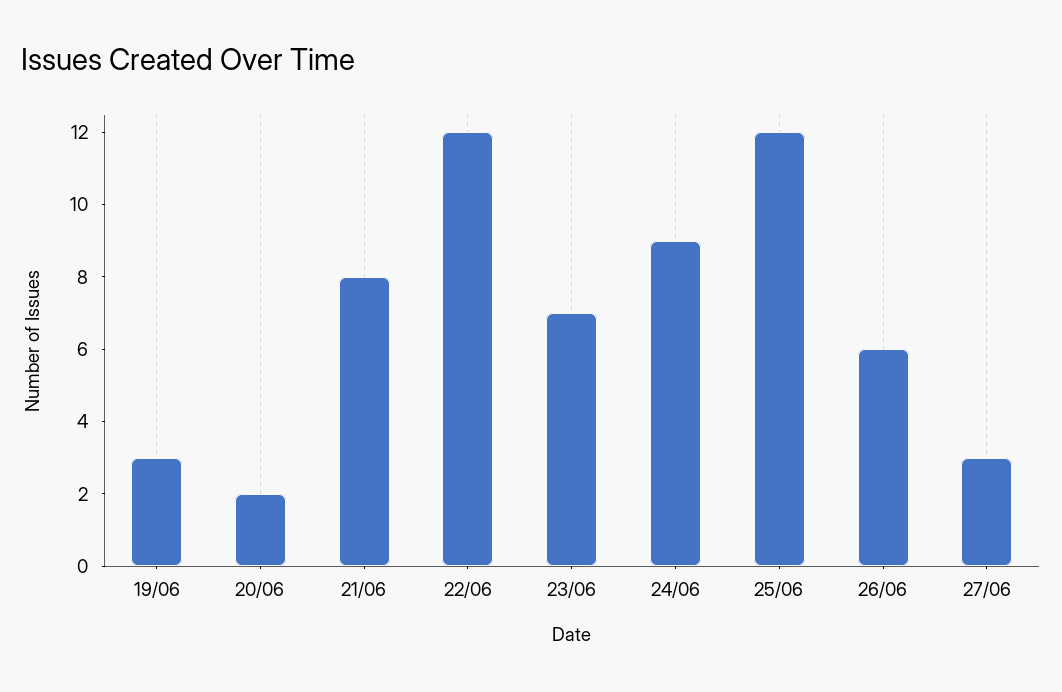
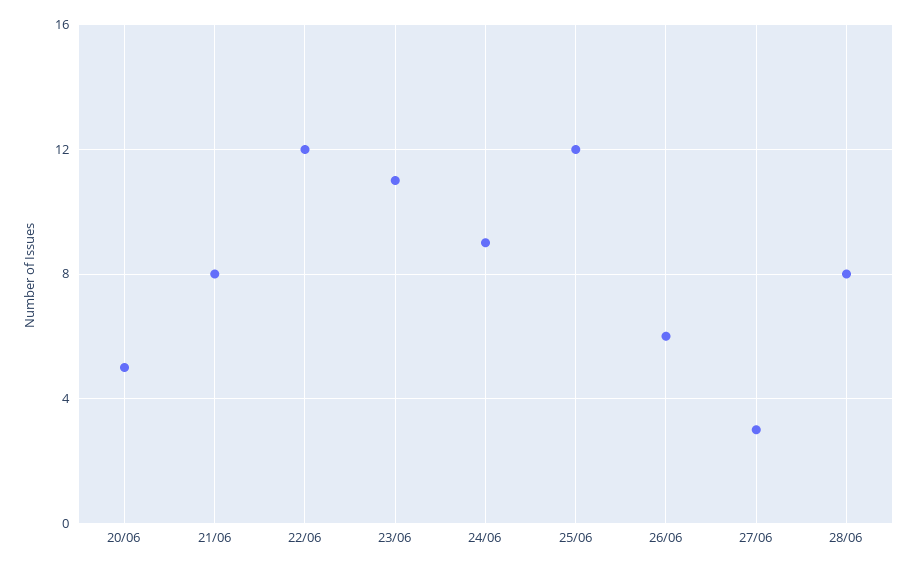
19/06: 3 -> none
20/06: 2 -> 5
23/06: 7 -> 11
28/06: none -> 8

